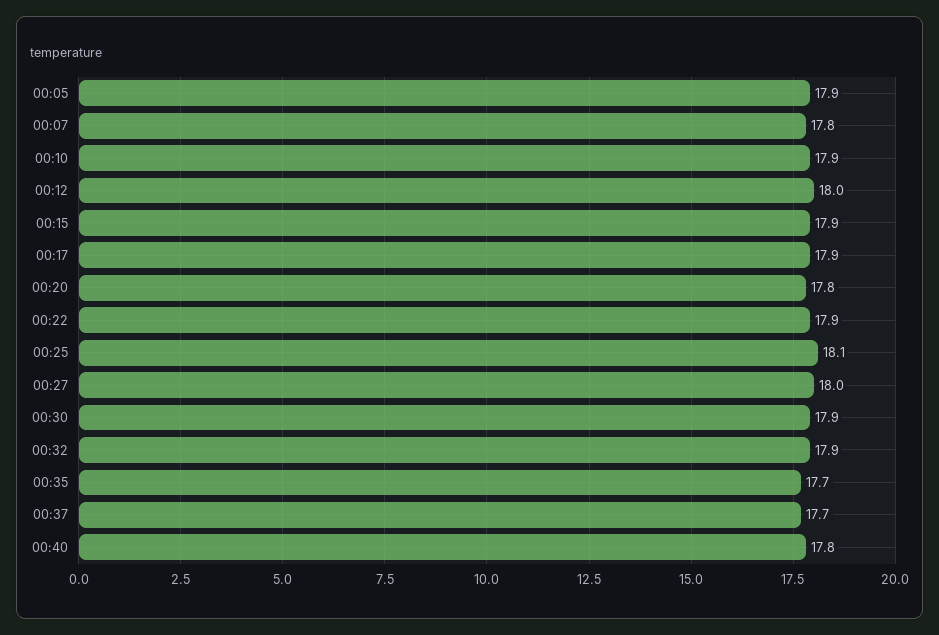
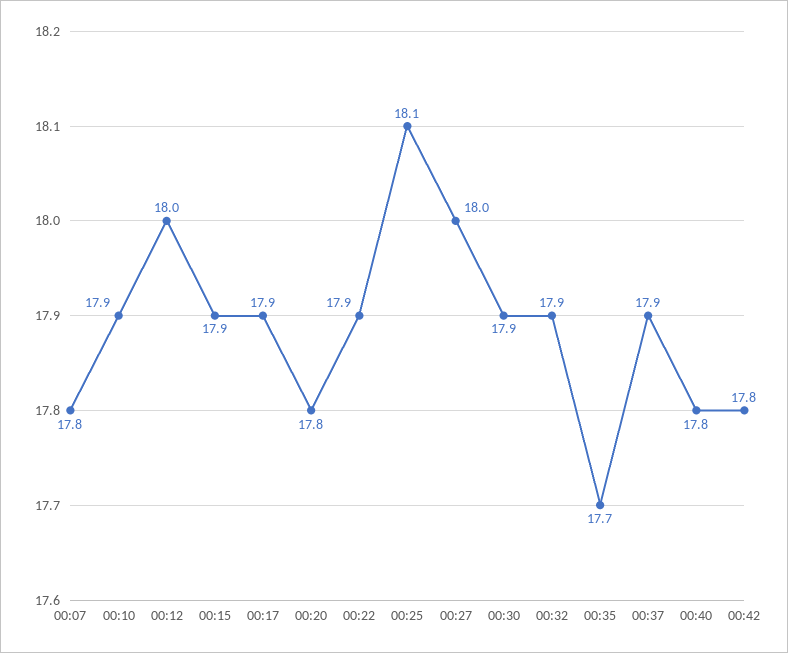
00:05: 17.9 -> none
00:37: 17.7 -> 17.9
00:42: none -> 17.8

